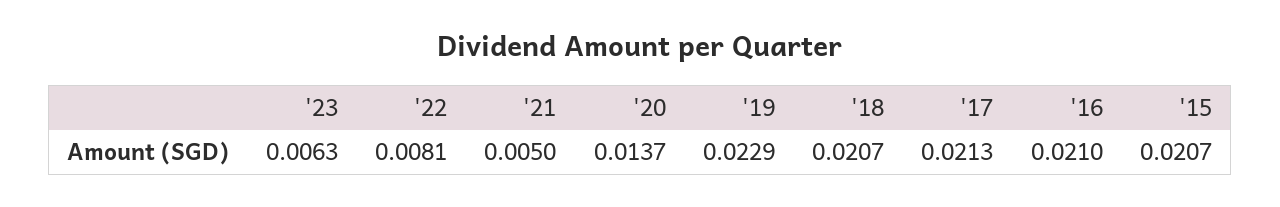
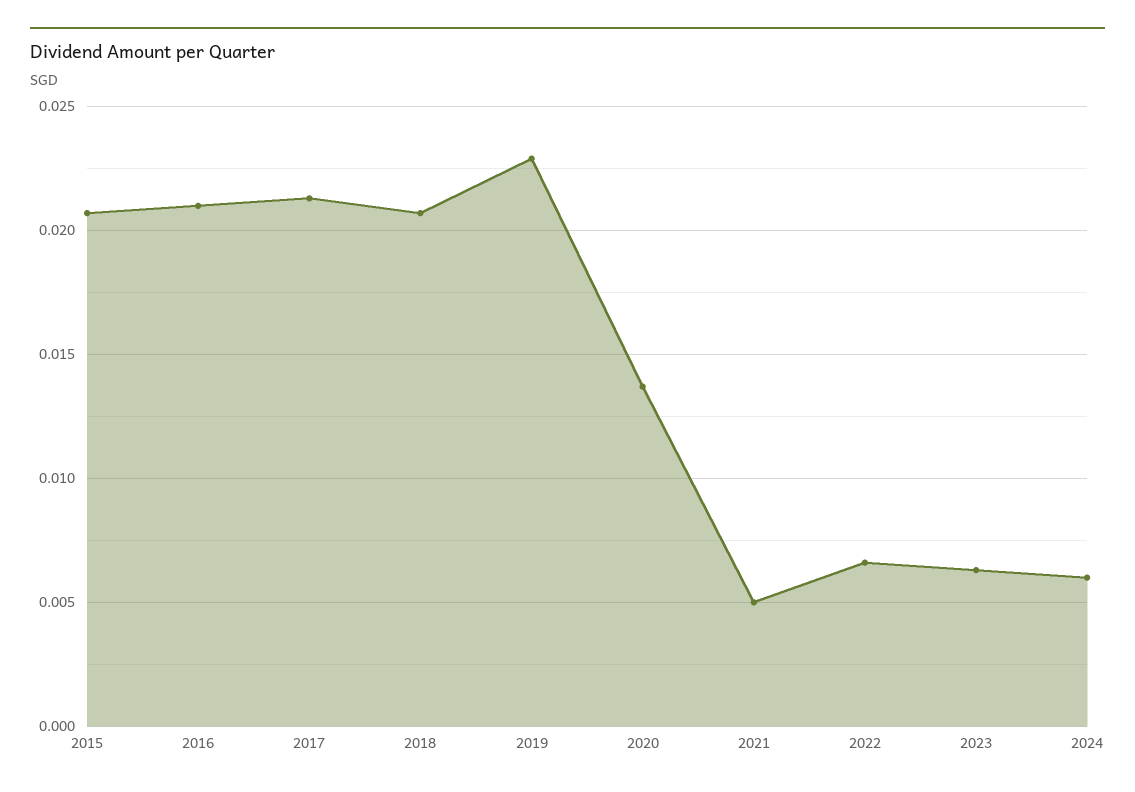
'22: 0.0081 -> 0.0065
2024: none -> 0.006

